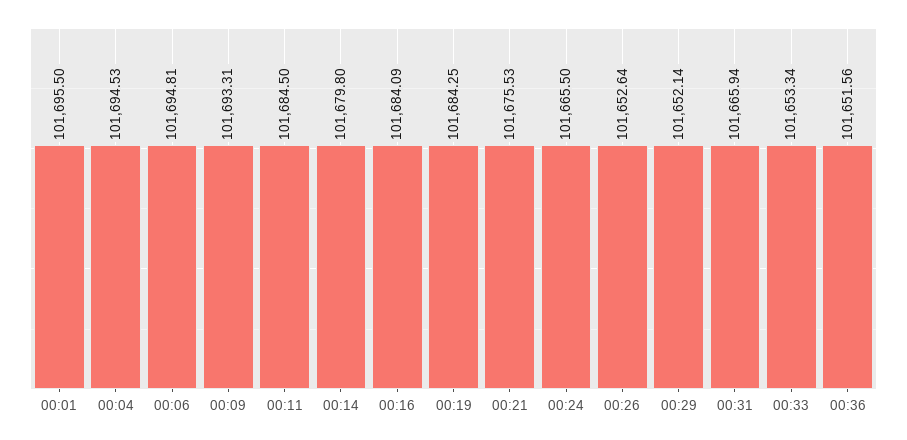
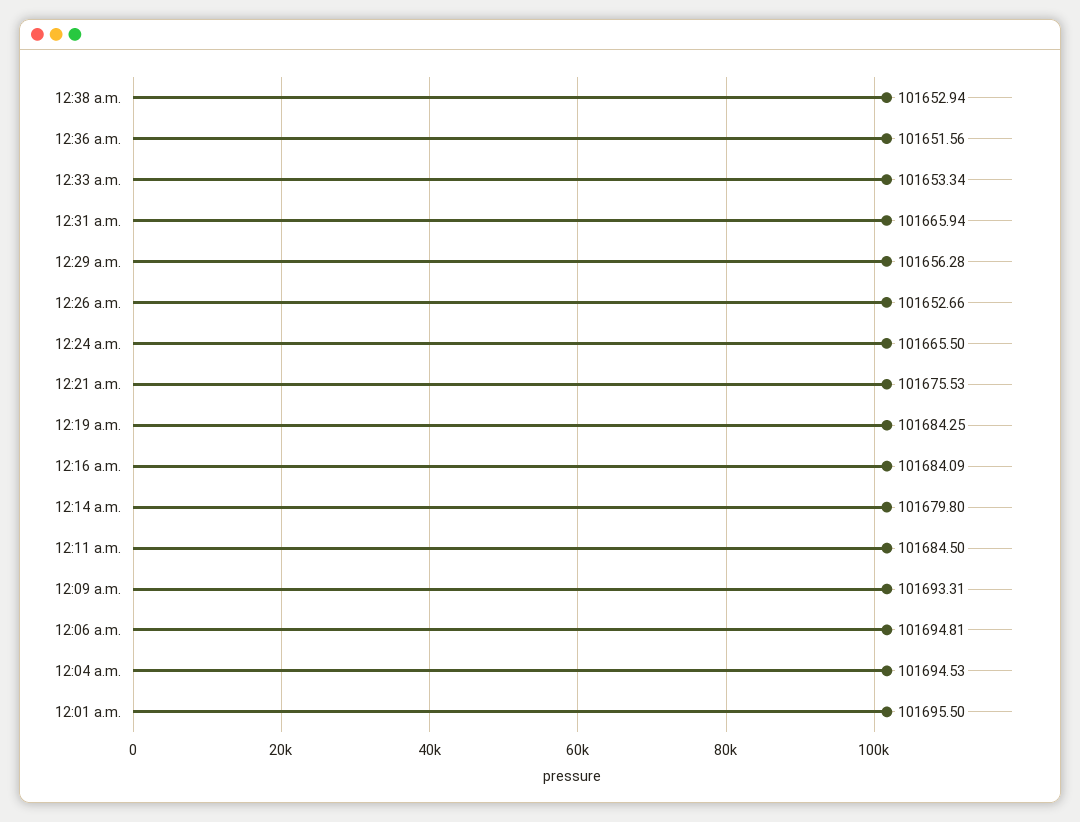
00:26: 101652.64 -> 101652.66
00:29: 101652.14 -> 101656.28
12:38 a.m.: none -> 101652.94

